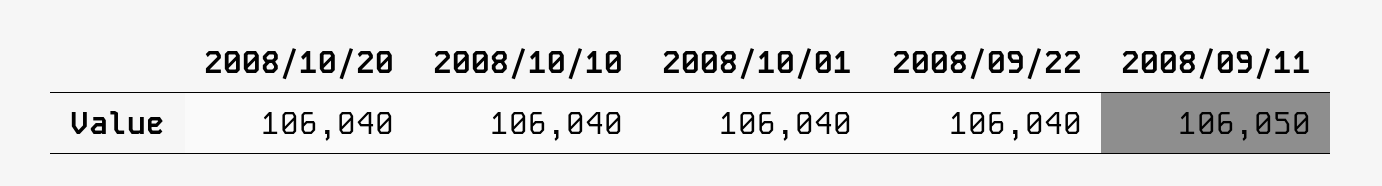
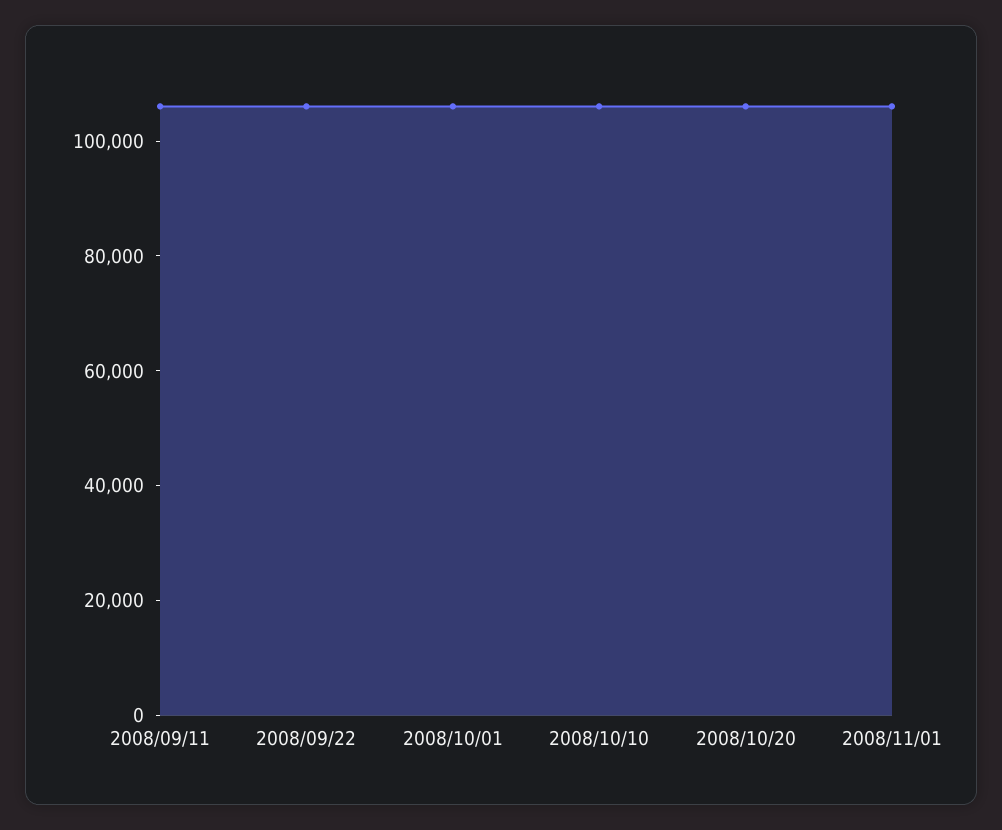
2008/11/01: none -> 105000

